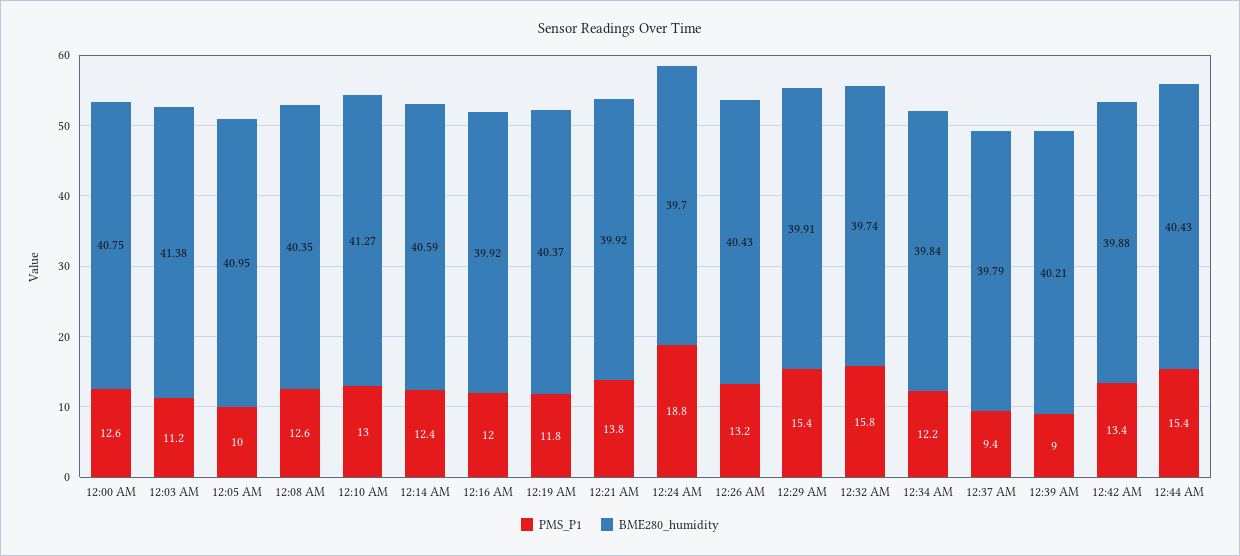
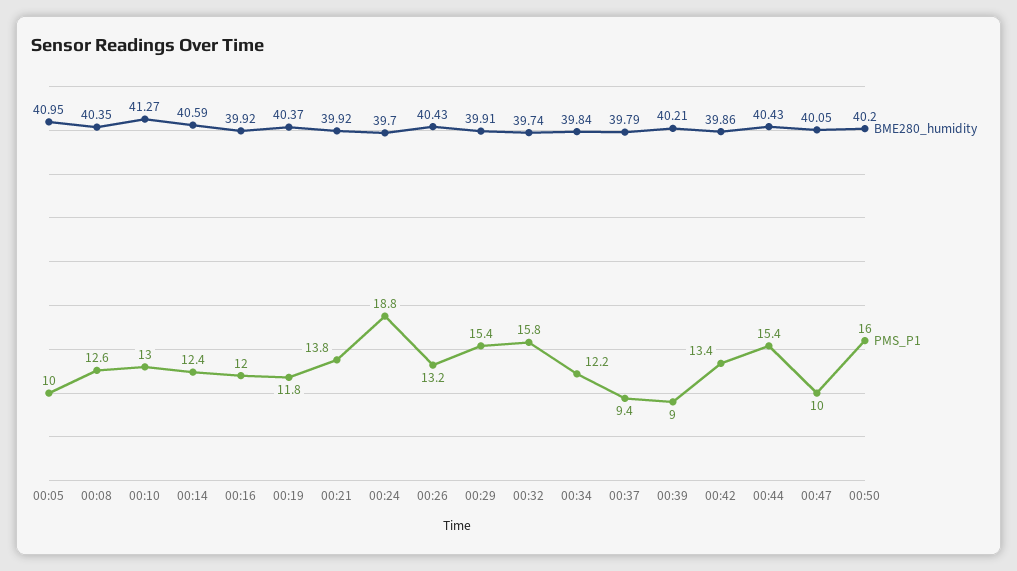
PMS_P1, 12:00 AM: 12.6 -> none
BME280_humidity, 12:00 AM: 40.75 -> none
PMS_P1, 12:03 AM: 11.2 -> none
BME280_humidity, 12:03 AM: 41.38 -> none
BME280_humidity, 12:42 AM: 39.88 -> 39.86
BME280_humidity, 00:47: none -> 40.05
PMS_P1, 00:47: none -> 10
BME280_humidity, 00:50: none -> 40.2
PMS_P1, 00:50: none -> 16

